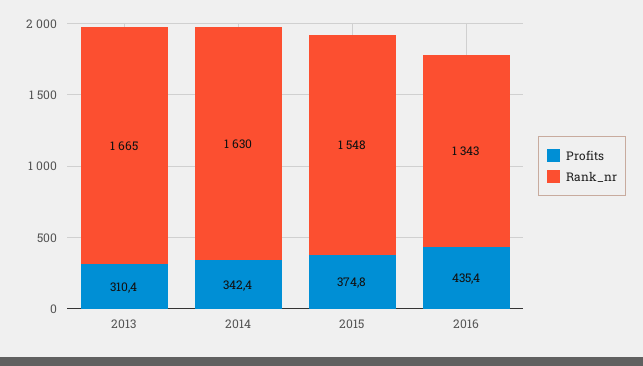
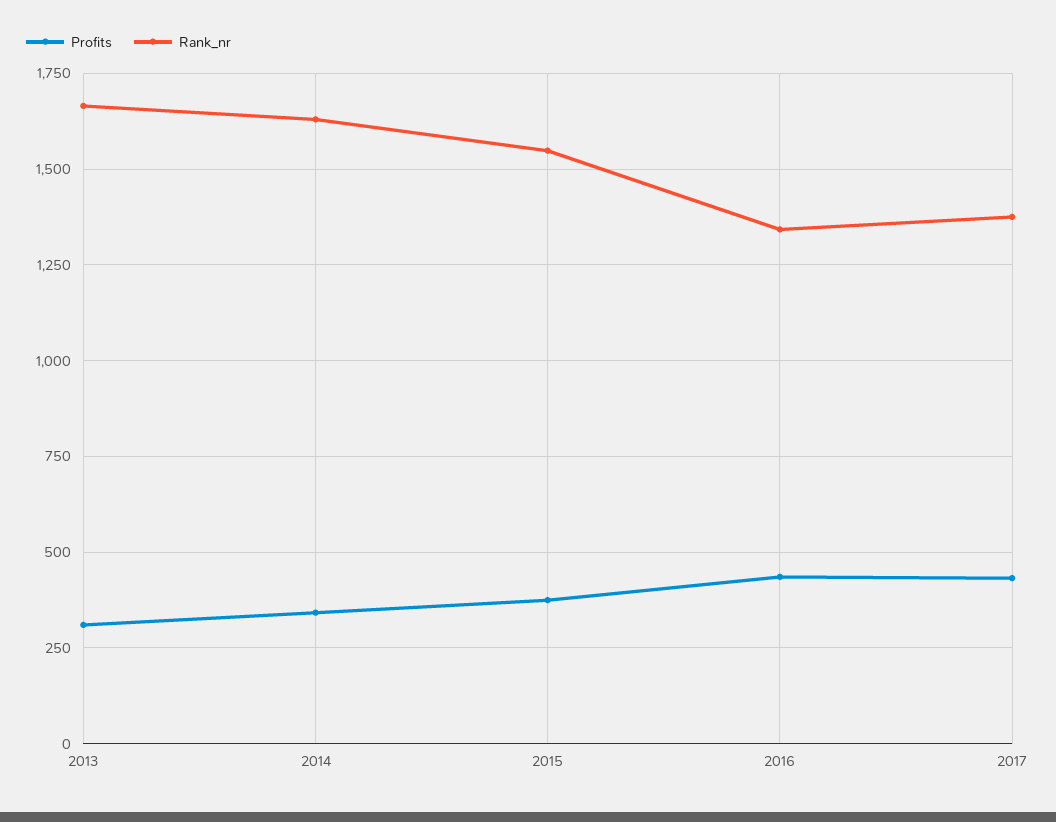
Profits, 2017: none -> 425
Rank_nr, 2017: none -> 1375

